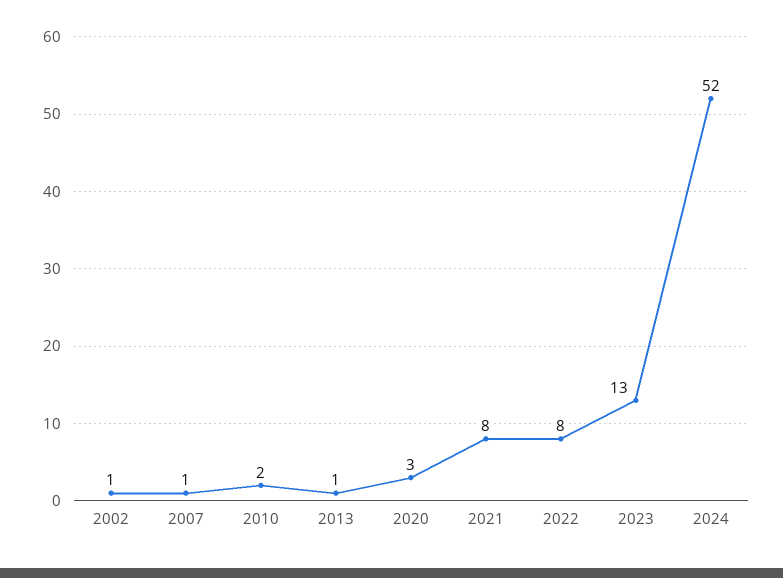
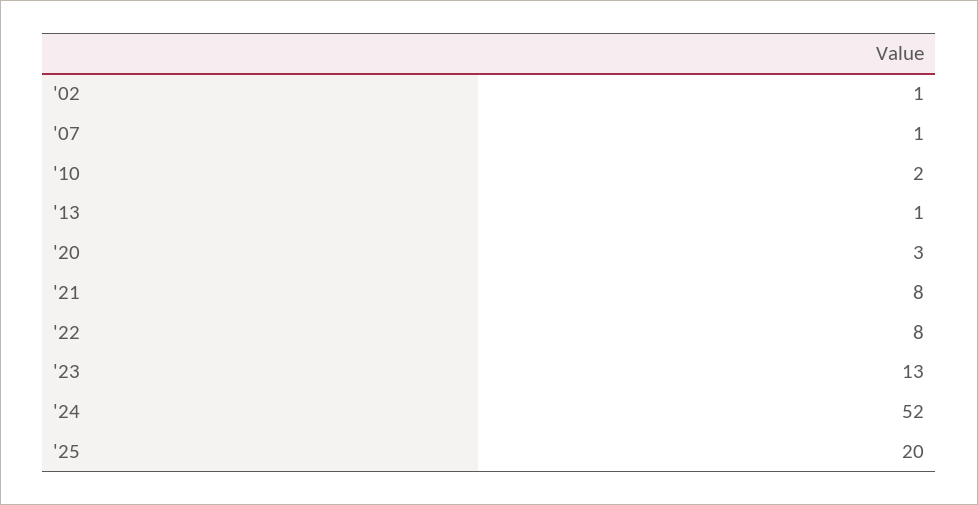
'25: none -> 20

